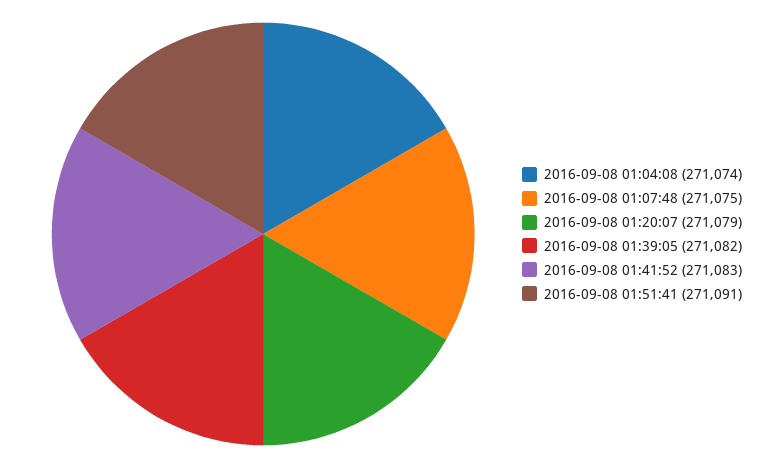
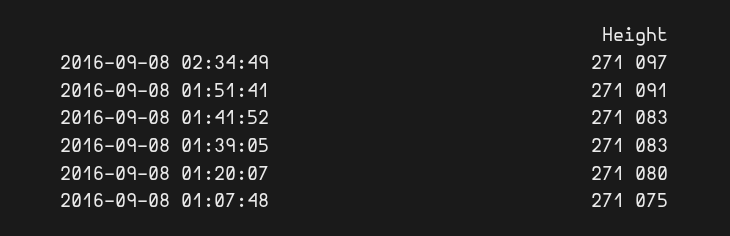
2016-09-08 01:04:08: 271074 -> none
2016-09-08 01:20:07: 271079 -> 271080
2016-09-08 01:39:05: 271082 -> 271083
2016-09-08 02:34:49: none -> 271097

